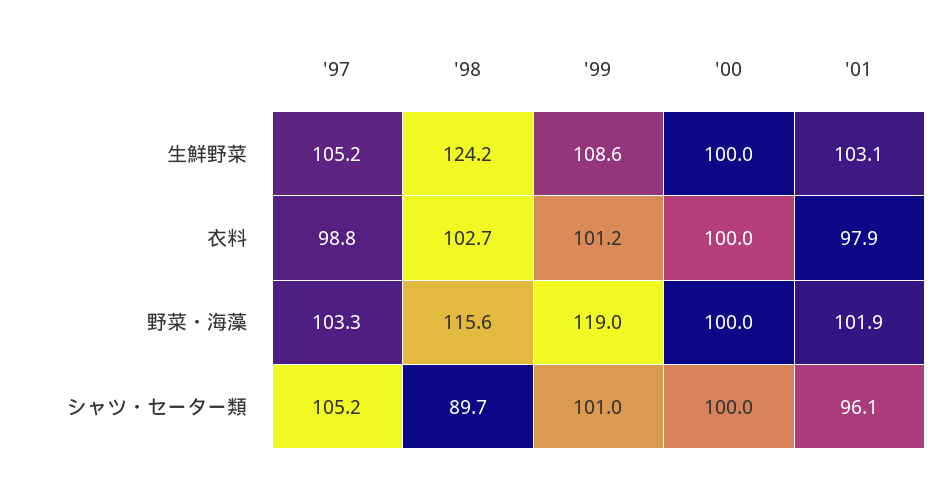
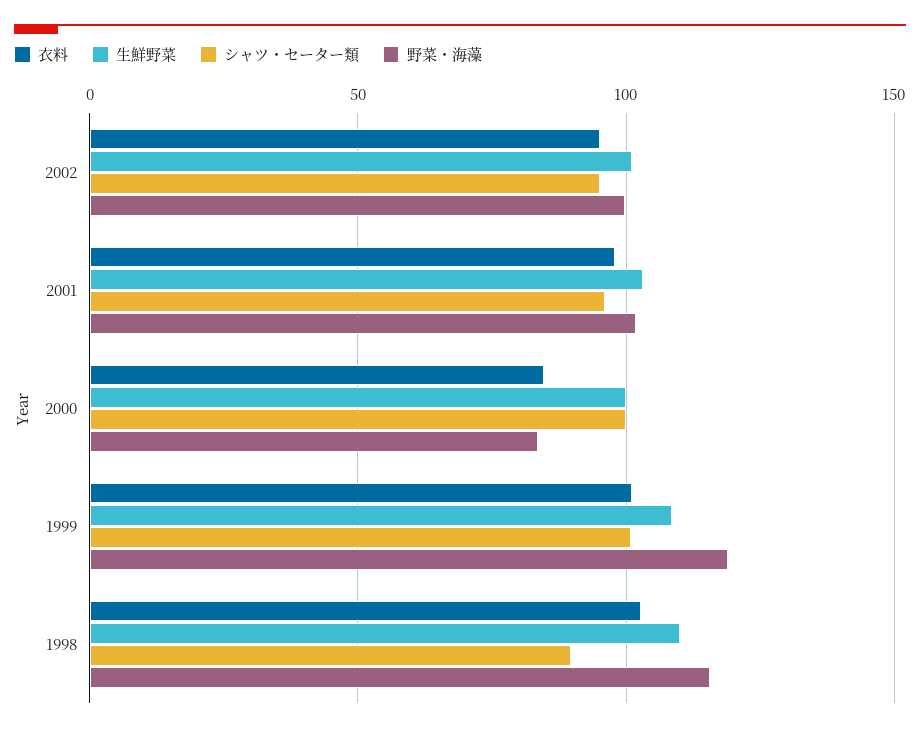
生鮮野菜, '97: 105.2 -> none
生鮮野菜, '98: 124.2 -> 110
衣料, '97: 98.8 -> none
衣料, '00: 100 -> 85
野菜・海藻, '97: 103.3 -> none
野菜・海藻, '00: 100 -> 85
シャツ・セーター類, '97: 105.2 -> none
衣料, 2002: none -> 95
生鮮野菜, 2002: none -> 100
シャツ・セーター類, 2002: none -> 95
野菜・海藻, 2002: none -> 100

